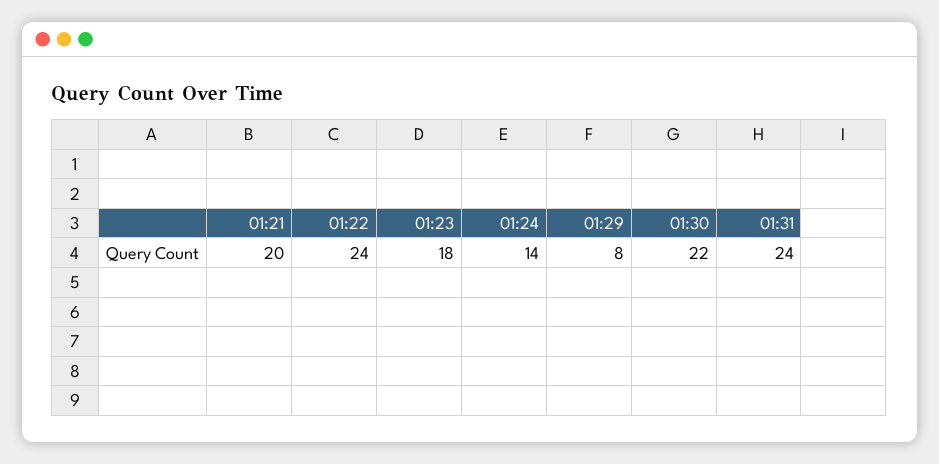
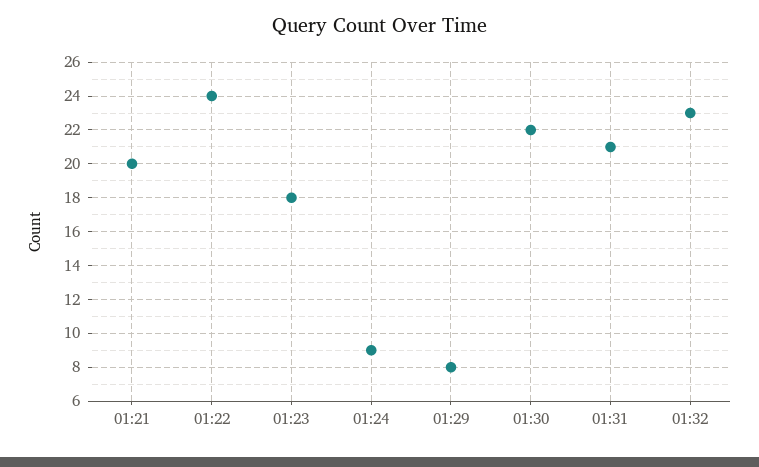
01:24: 14 -> 9
01:31: 24 -> 21
01:32: none -> 23

